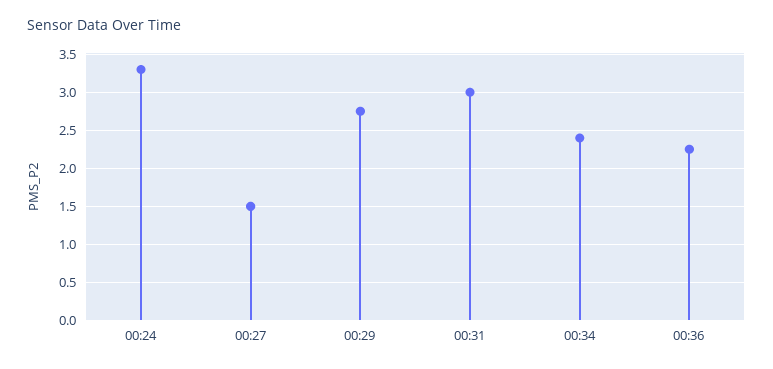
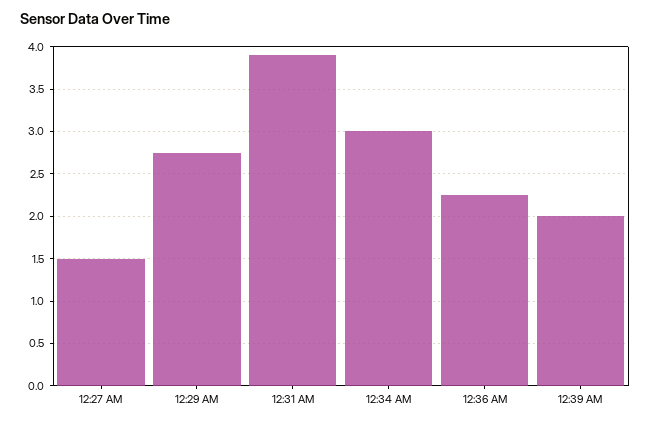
00:24: 3.3 -> none
00:31: 3 -> 3.9
00:34: 2.4 -> 3
12:39 AM: none -> 2

